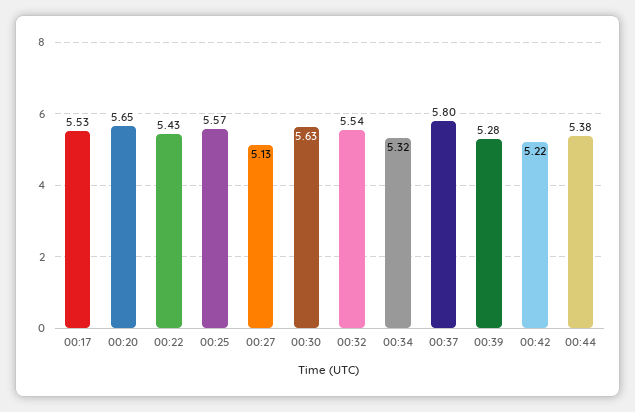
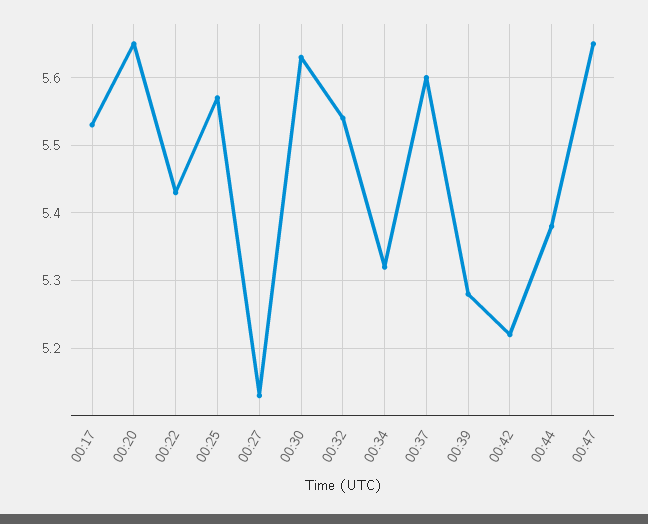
00:37: 5.8 -> 5.6
00:47: none -> 5.65

